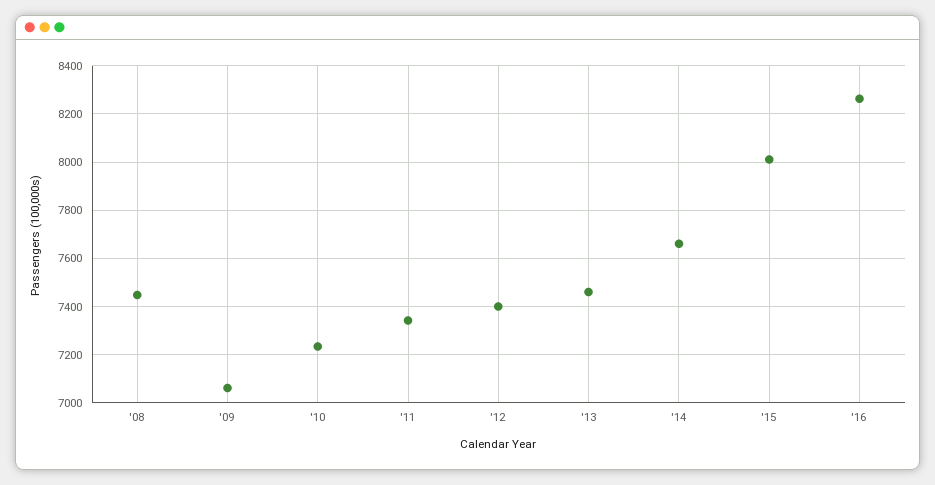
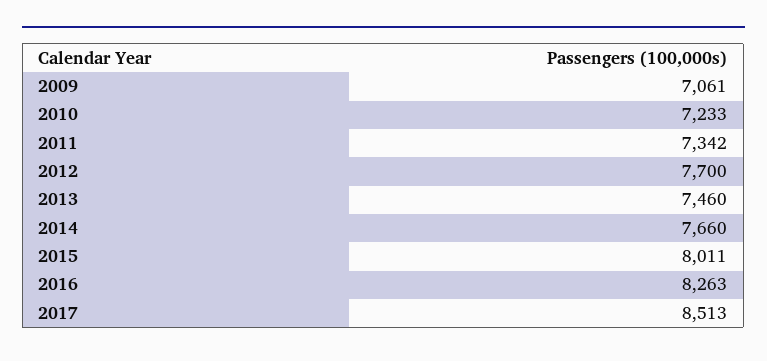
'08: 7450 -> none
'12: 7400 -> 7700
2017: none -> 8513

